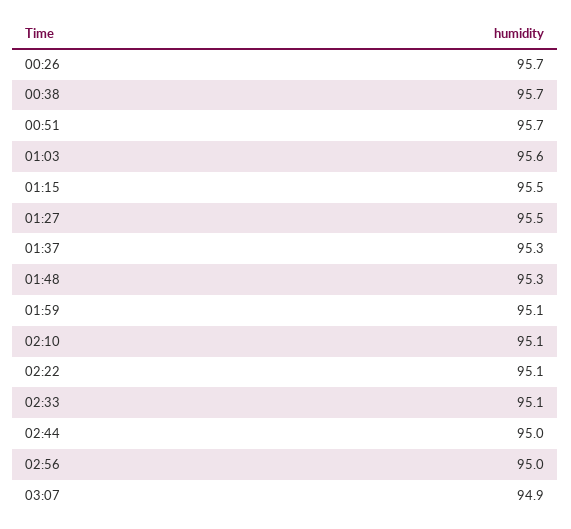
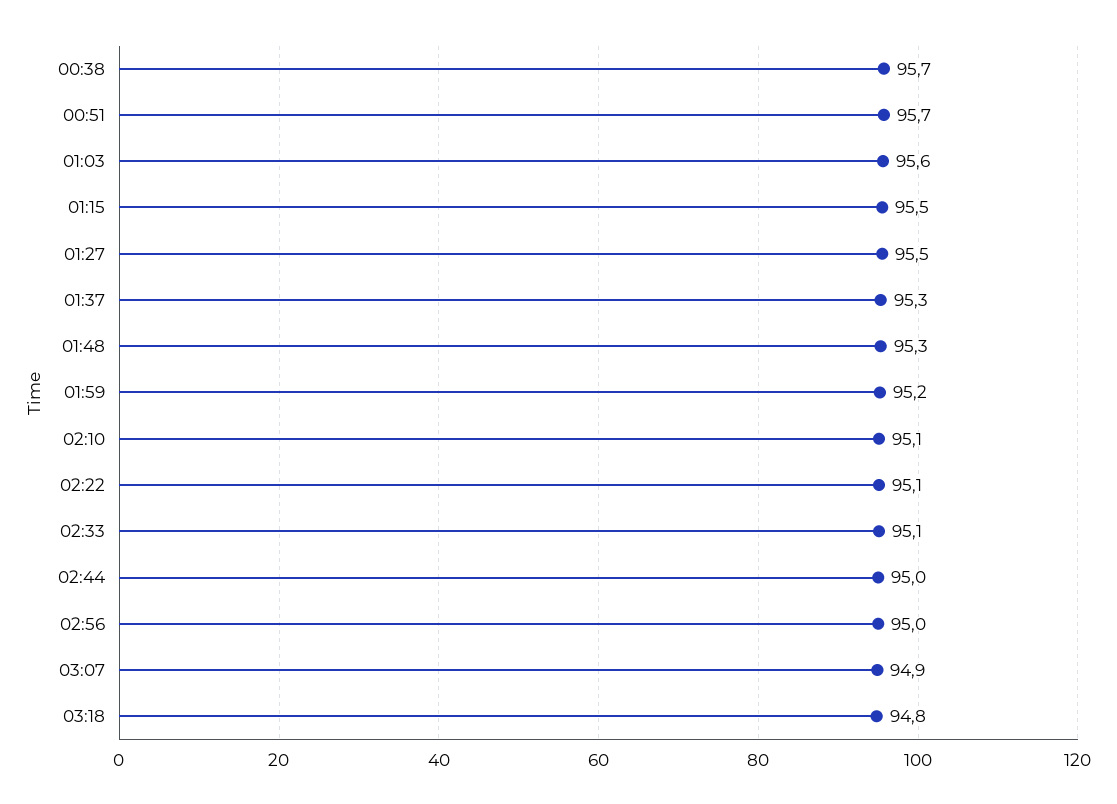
00:26: 95.7 -> none
01:59: 95.1 -> 95.2
03:18: none -> 94.8

